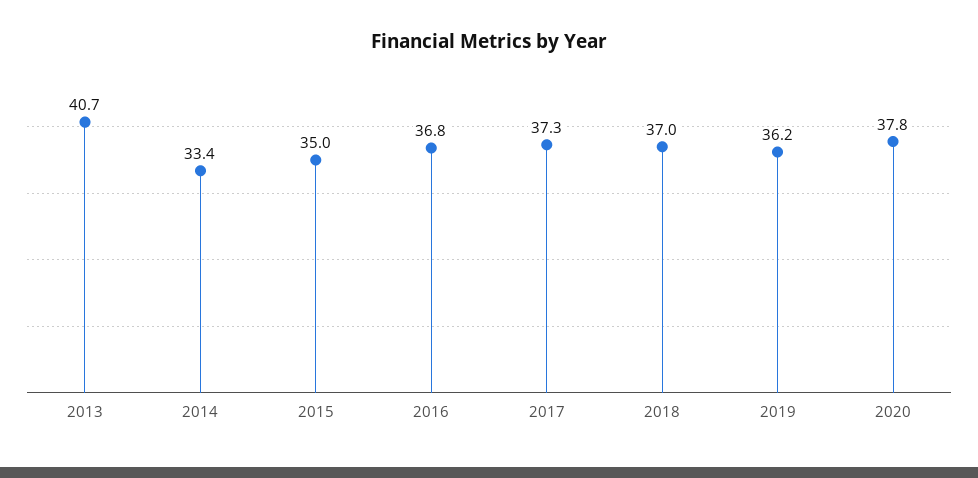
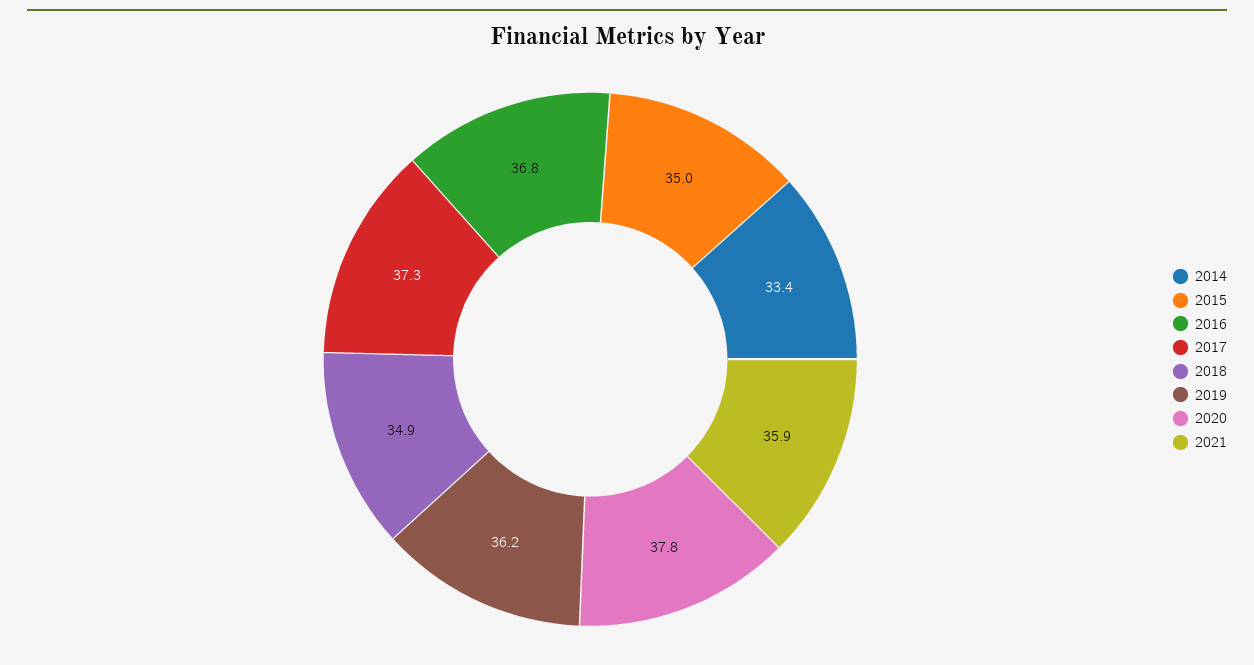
2013: 40.7 -> none
2018: 37 -> 34.9
2021: none -> 35.9

